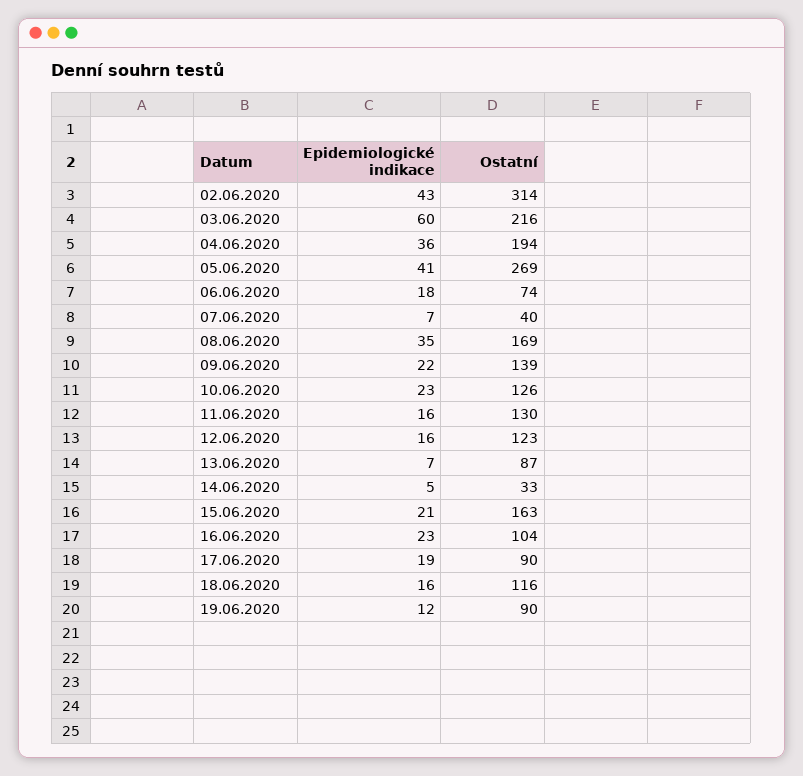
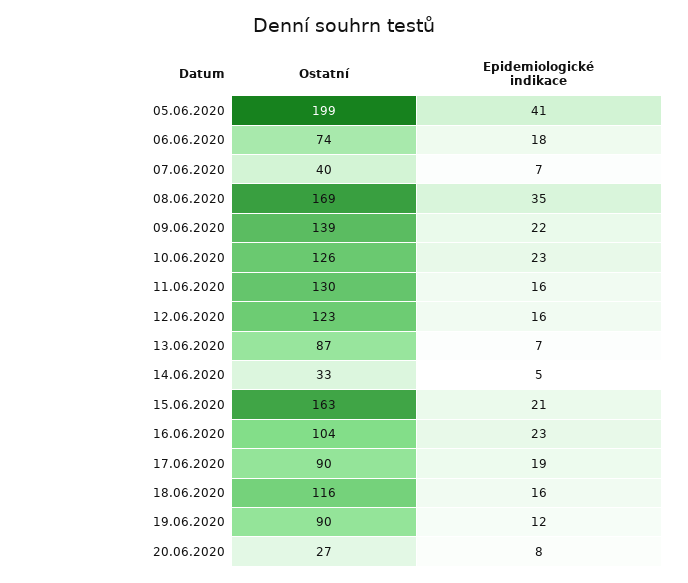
Epidemiologické indikace, 02.06.2020: 43 -> none
Ostatní, 02.06.2020: 314 -> none
Epidemiologické indikace, 03.06.2020: 60 -> none
Ostatní, 03.06.2020: 216 -> none
Epidemiologické indikace, 04.06.2020: 36 -> none
Ostatní, 04.06.2020: 194 -> none
Ostatní, 05.06.2020: 269 -> 199
Ostatní, 20.06.2020: none -> 27
Epidemiologické indikace, 20.06.2020: none -> 8

